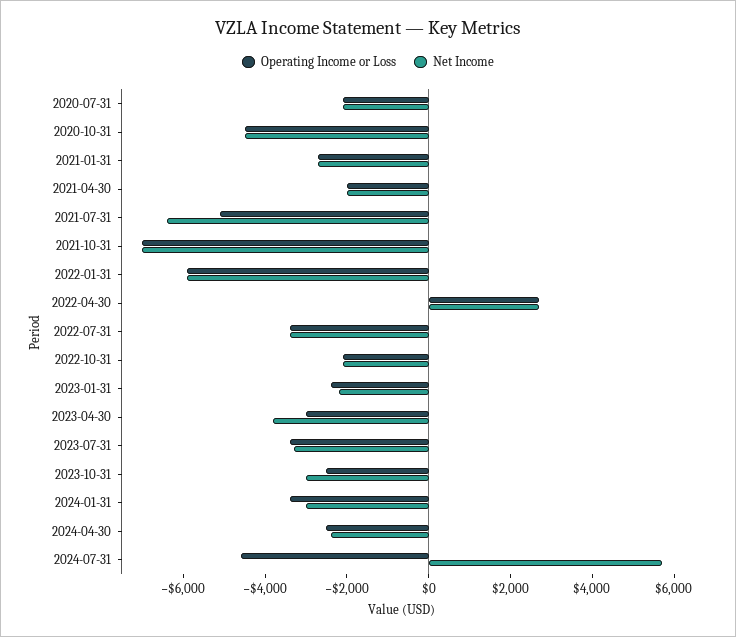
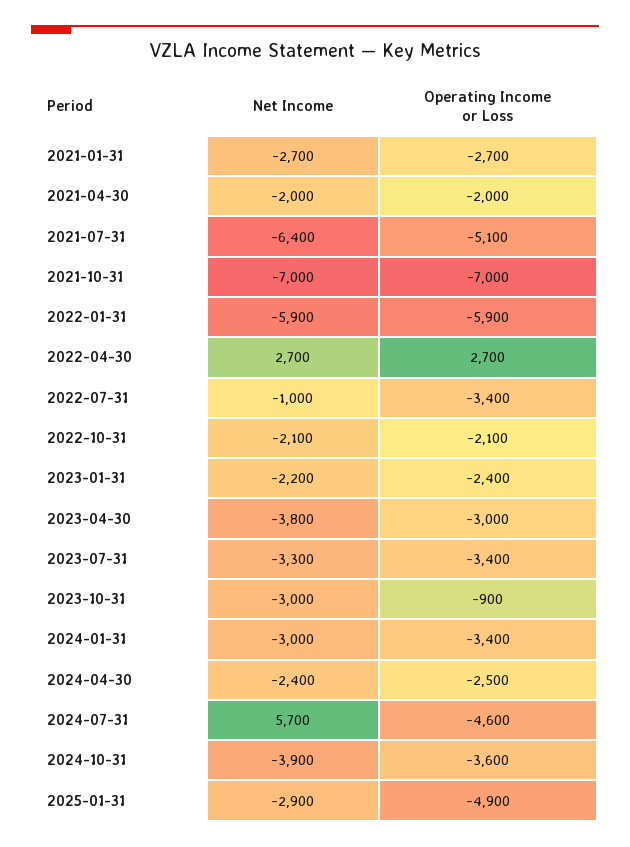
Operating Income or Loss, 2020-07-31: -2000 -> none
Net Income, 2020-07-31: -2000 -> none
Operating Income or Loss, 2020-10-31: -4500 -> none
Net Income, 2020-10-31: -4500 -> none
Net Income, 2022-07-31: -3500 -> -1000
Operating Income or Loss, 2023-10-31: -2500 -> -900
Net Income, 2024-10-31: none -> -3900
Operating Income or Loss, 2024-10-31: none -> -3600
Net Income, 2025-01-31: none -> -2900
Operating Income or Loss, 2025-01-31: none -> -4900

